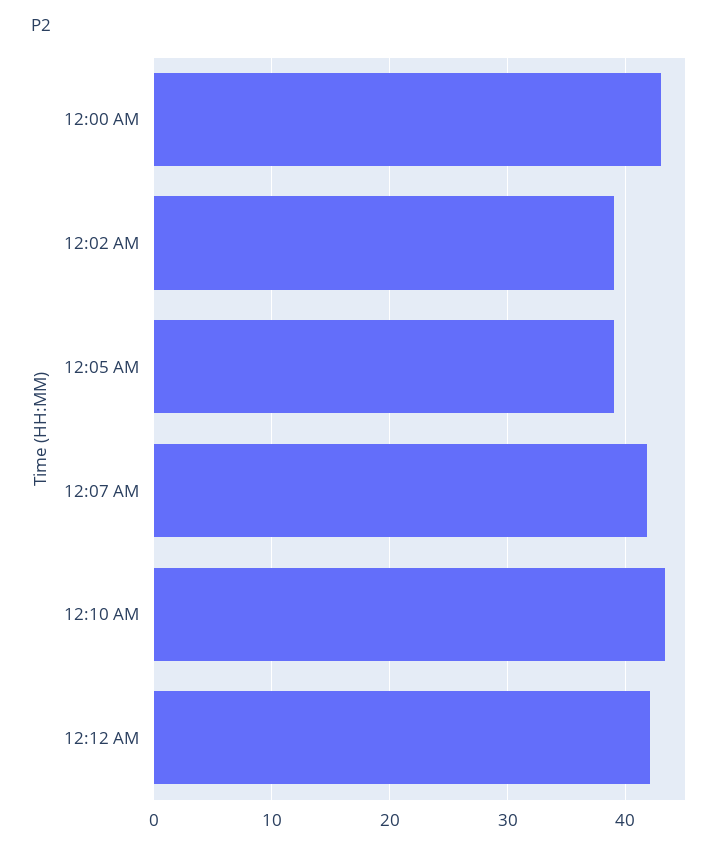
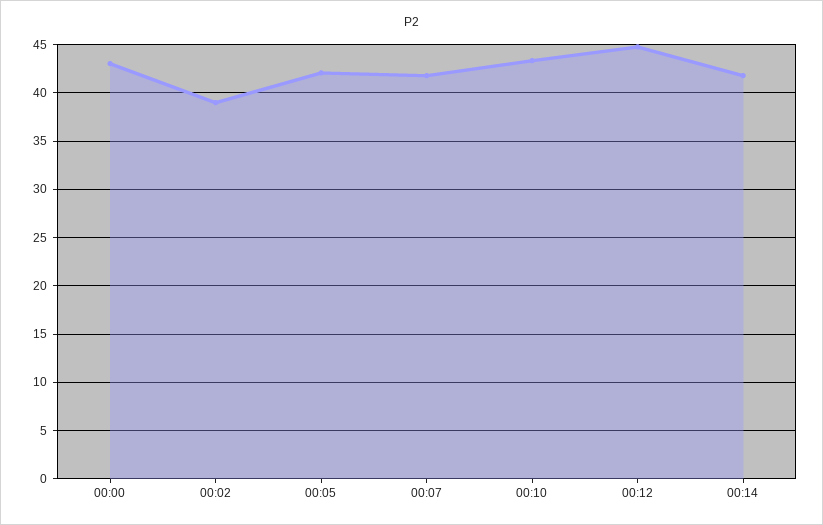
12:05 AM: 39 -> 42
12:12 AM: 42 -> 45
00:14: none -> 42

